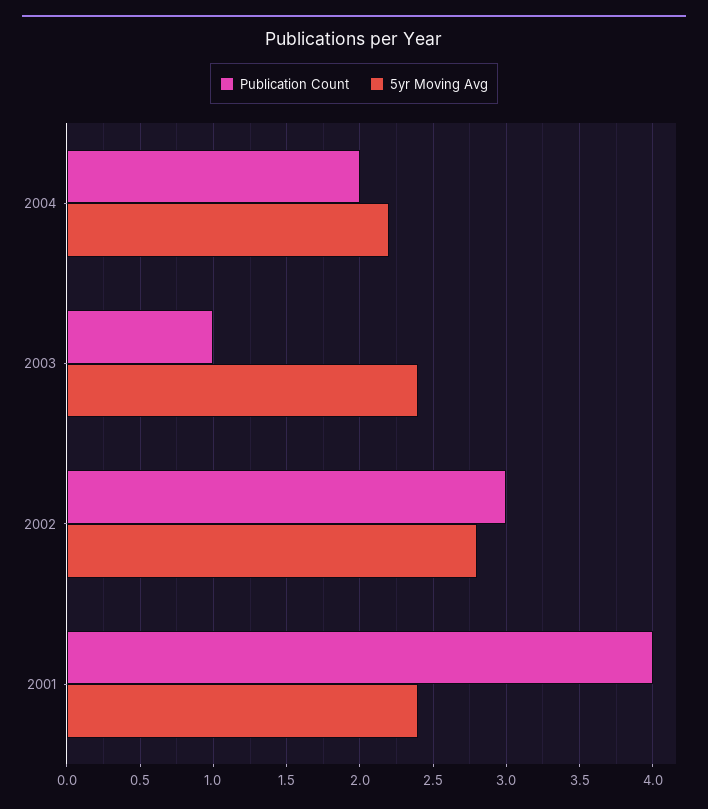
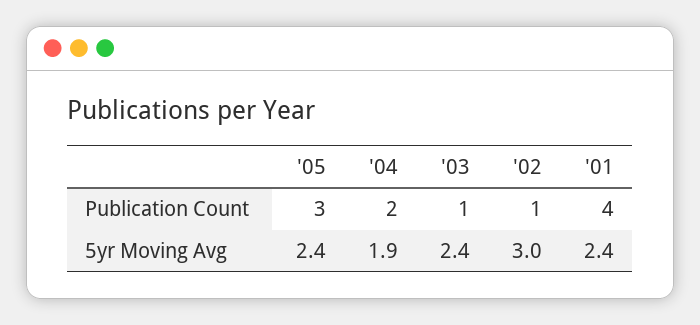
5yr Moving Avg, 2004: 2.2 -> 1.9
Publication Count, 2002: 3 -> 1
5yr Moving Avg, 2002: 2.8 -> 3
Publication Count, '05: none -> 3
5yr Moving Avg, '05: none -> 2.4

